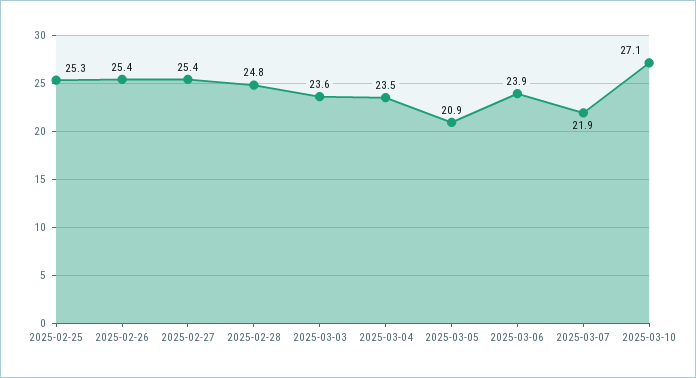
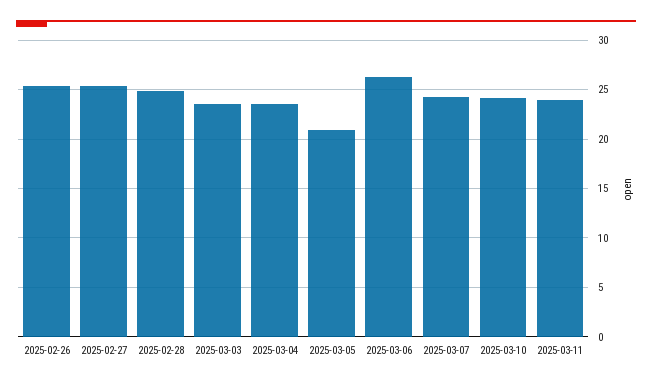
2025-02-25: 25.3 -> none
2025-03-06: 23.9 -> 26
2025-03-07: 21.9 -> 24
2025-03-10: 27.1 -> 24
2025-03-11: none -> 24

